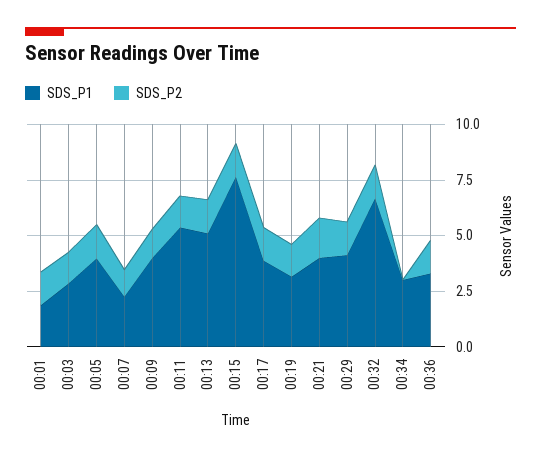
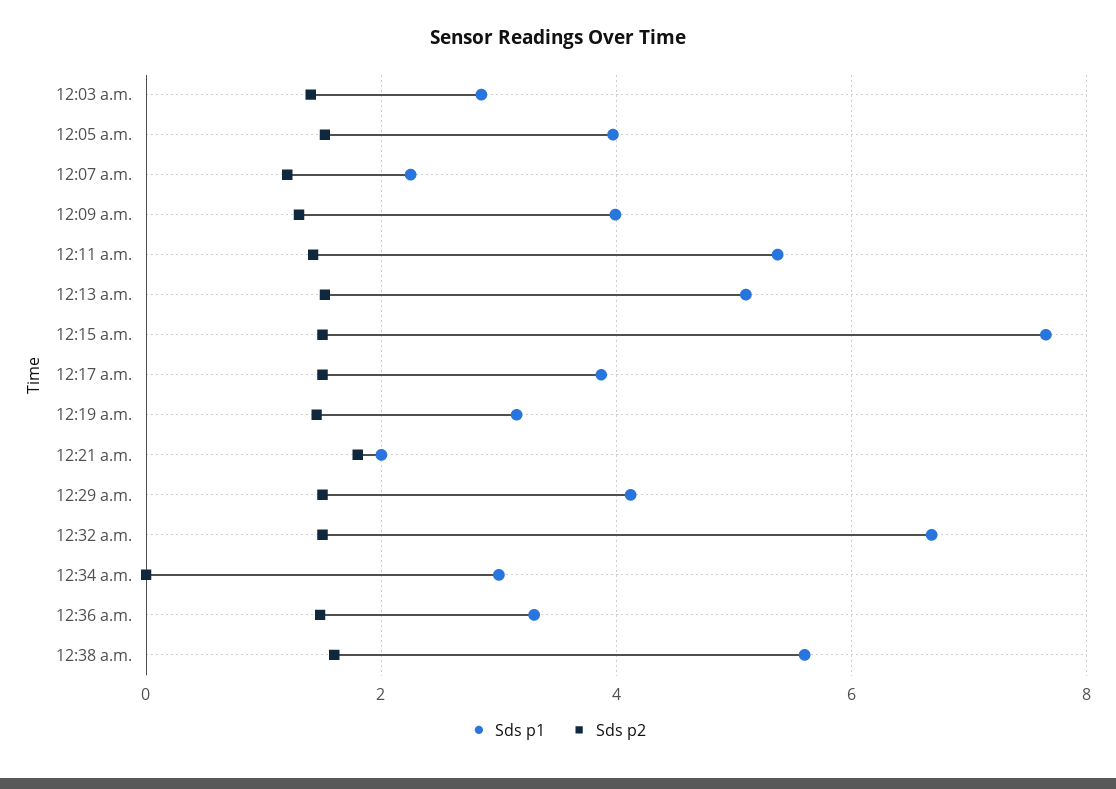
SDS_P1, 00:01: 2 -> none
SDS_P2, 00:01: 1.5 -> none
SDS_P1, 00:21: 4 -> 2
SDS_P1, 12:38 a.m.: none -> 5.6
SDS_P2, 12:38 a.m.: none -> 1.6

